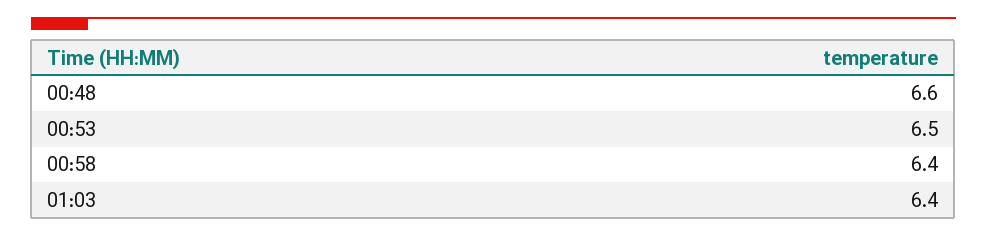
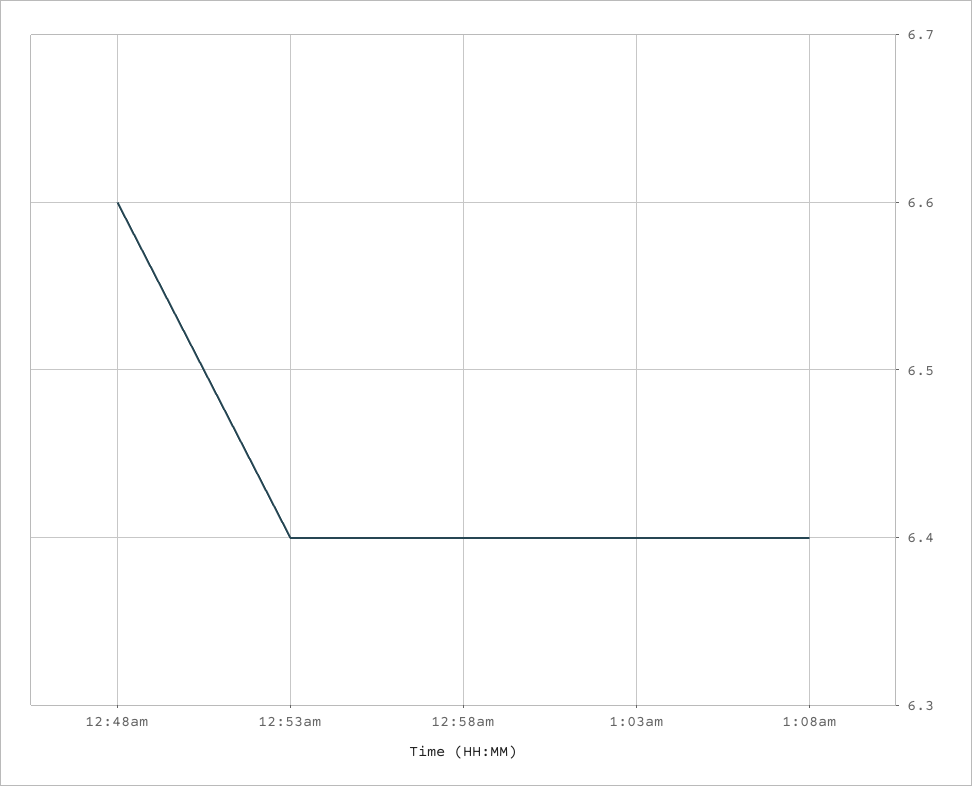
00:53: 6.5 -> 6.4
1:08am: none -> 6.4

